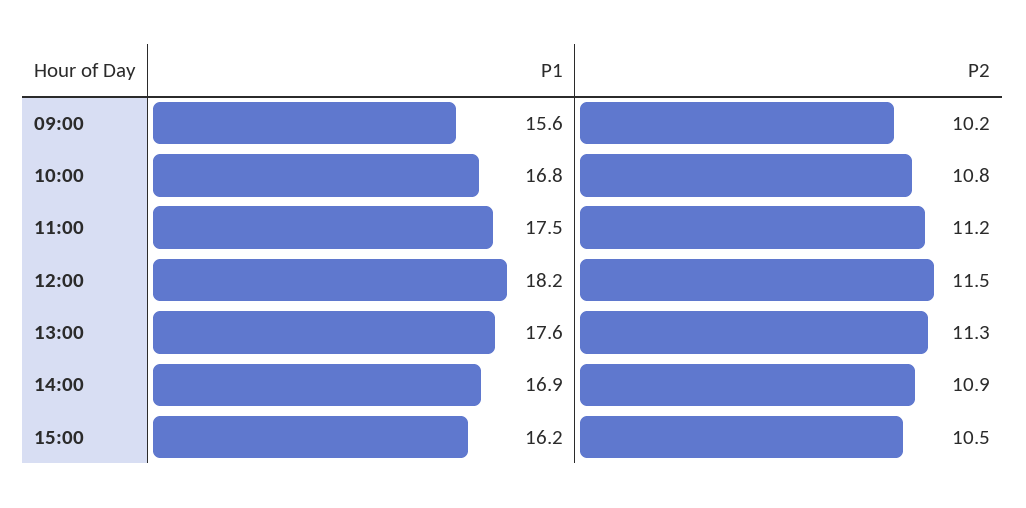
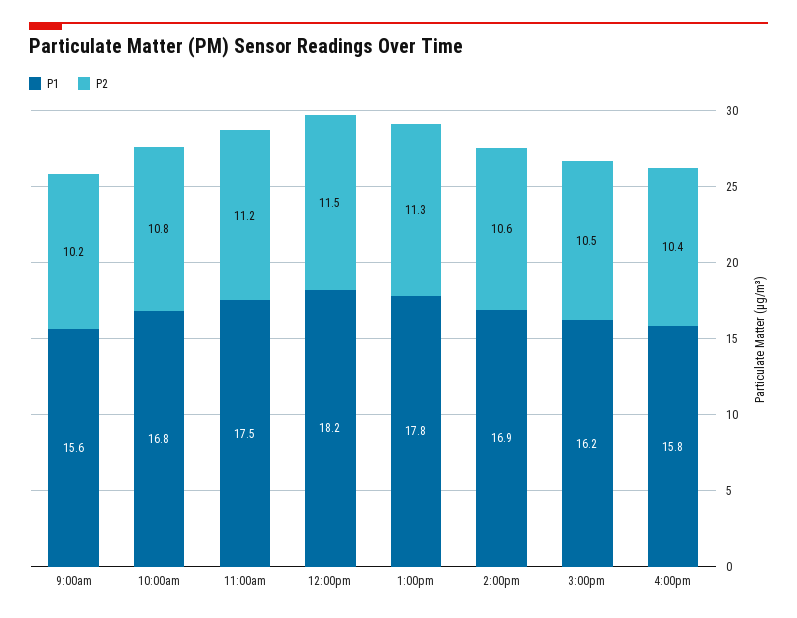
P1, 13:00: 17.6 -> 17.8
P2, 14:00: 10.9 -> 10.6
P1, 4:00pm: none -> 15.8
P2, 4:00pm: none -> 10.4

